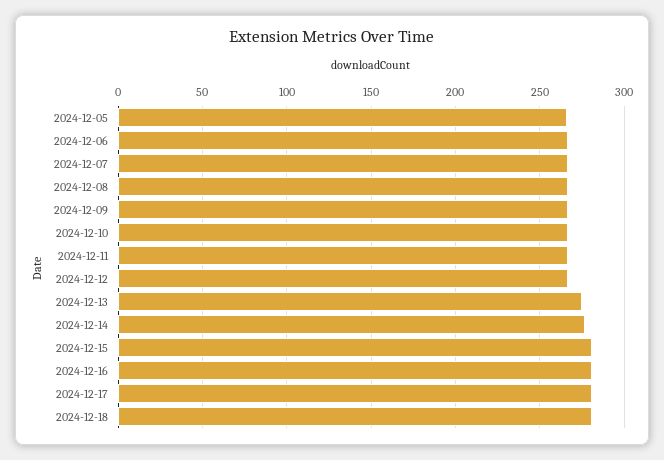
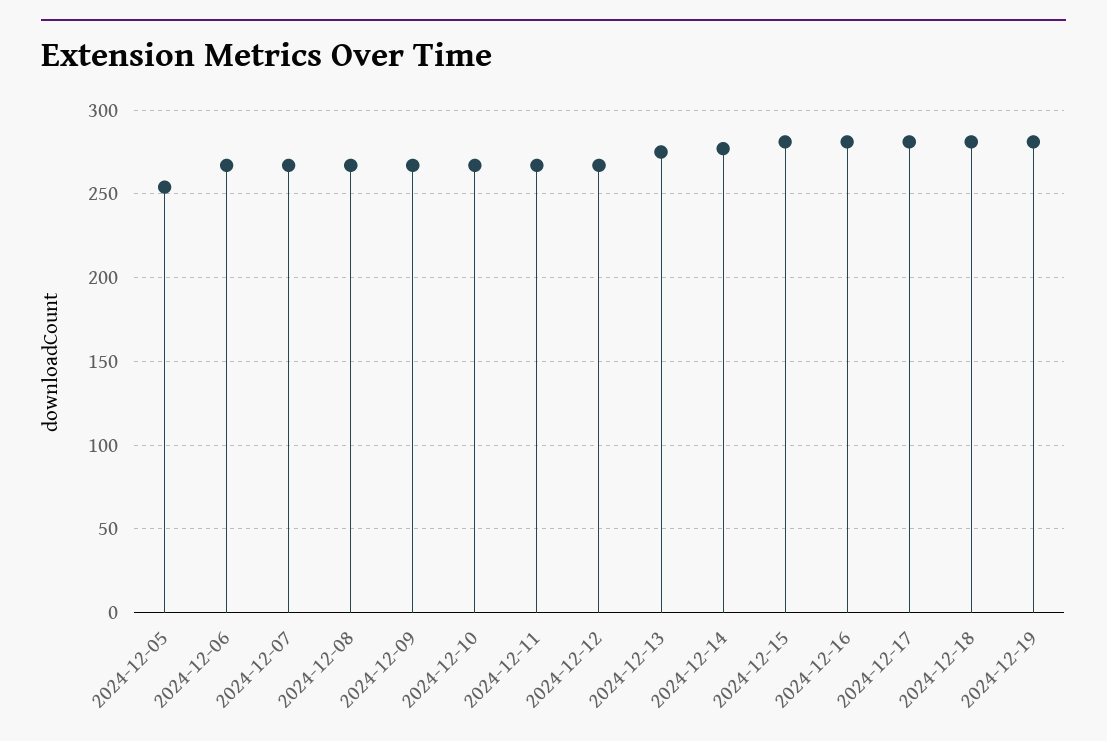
2024-12-05: 265 -> 255
2024-12-19: none -> 280

